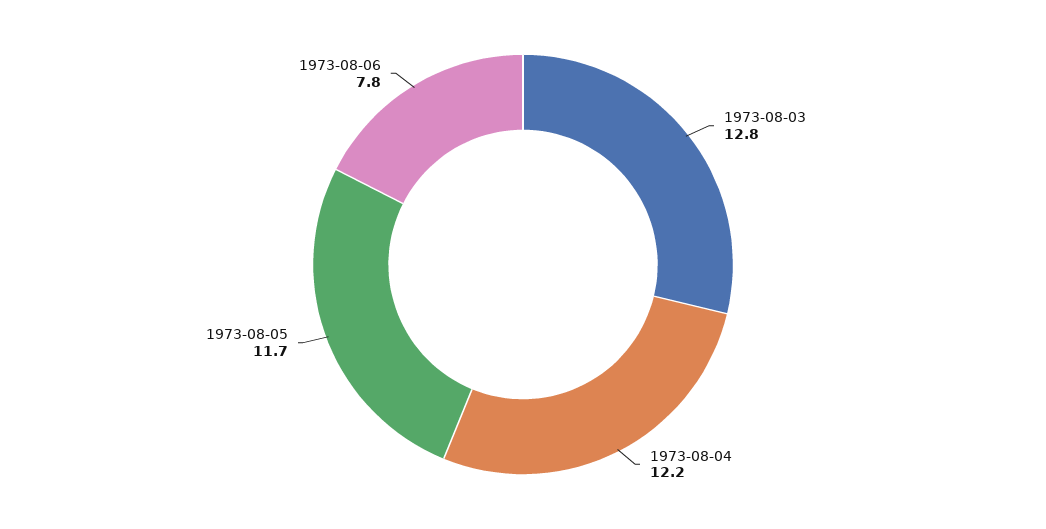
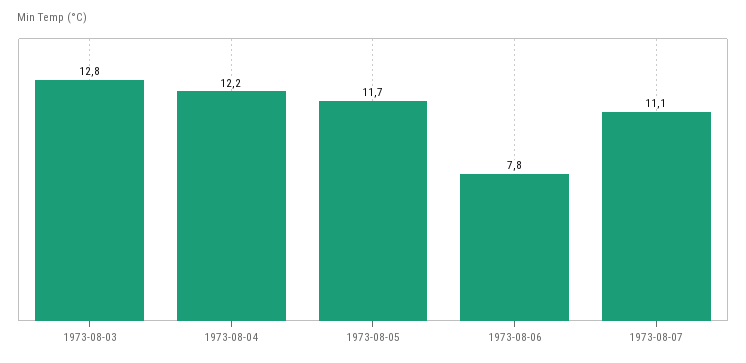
1973-08-07: none -> 11.1

